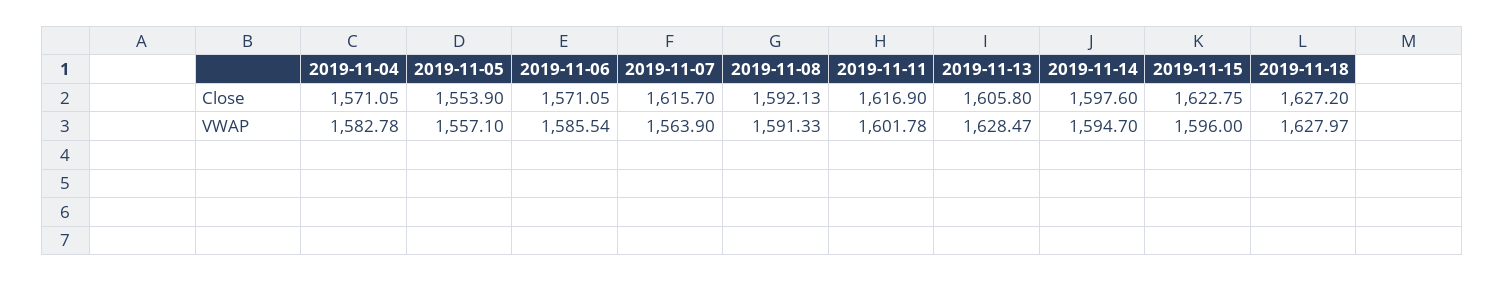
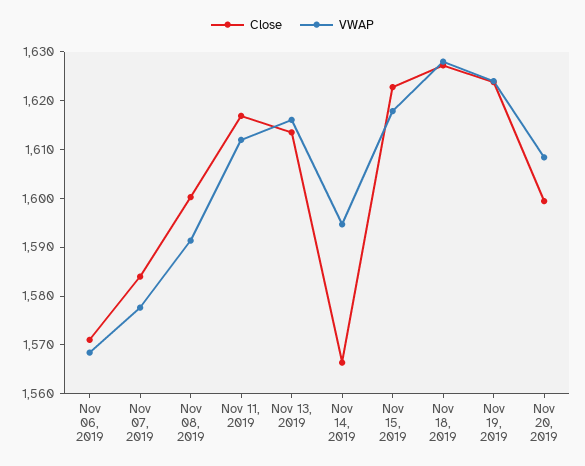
Close, 2019-11-04: 1571.05 -> none
Close, 2019-11-05: 1553.9 -> none
Close, 2019-11-07: 1615.7 -> 1584
Close, 2019-11-08: 1592.13 -> 1600
Close, 2019-11-13: 1605.8 -> 1614
Close, 2019-11-14: 1597.6 -> 1566
VWAP, 2019-11-04: 1582.78 -> none
VWAP, 2019-11-05: 1557.1 -> none
VWAP, 2019-11-06: 1585.54 -> 1568
VWAP, 2019-11-07: 1563.9 -> 1578
VWAP, 2019-11-11: 1601.78 -> 1612
VWAP, 2019-11-13: 1628.47 -> 1616
VWAP, 2019-11-15: 1596 -> 1618
Close, Nov 19, 2019: none -> 1624
VWAP, Nov 19, 2019: none -> 1624
Close, Nov 20, 2019: none -> 1600
VWAP, Nov 20, 2019: none -> 1608

